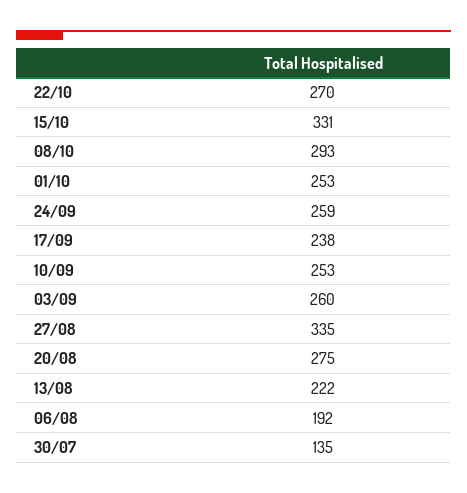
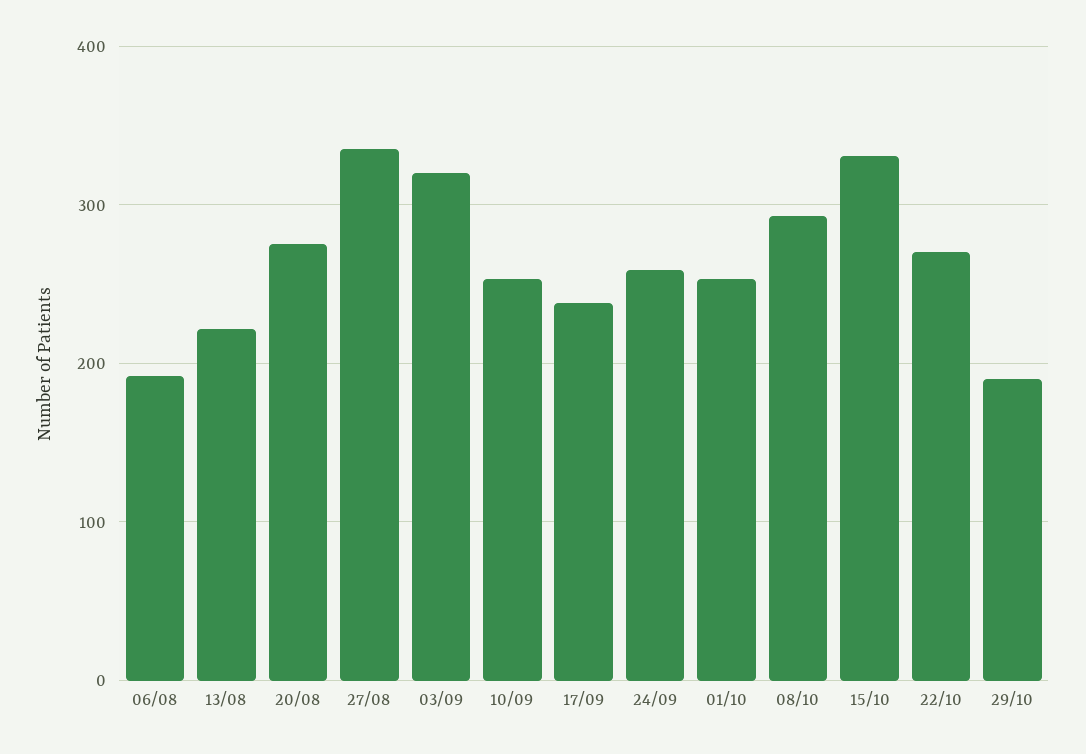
03/09: 260 -> 320
30/07: 135 -> none
29/10: none -> 190

